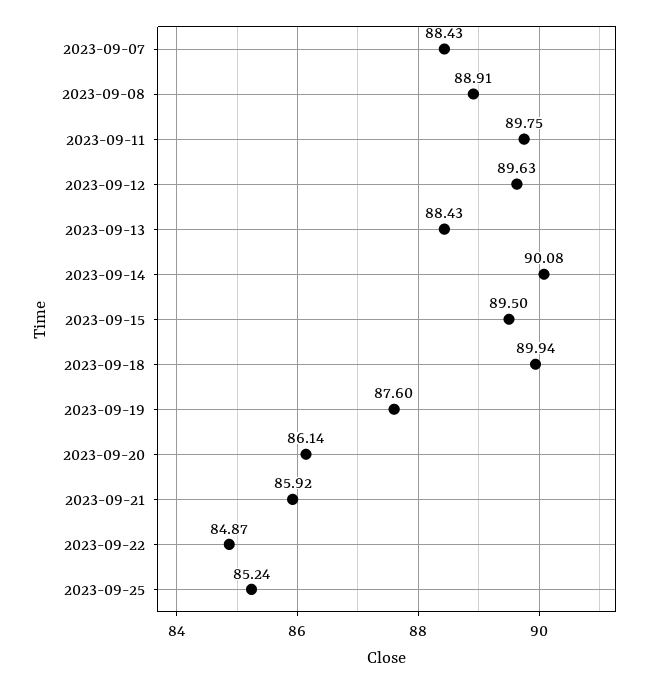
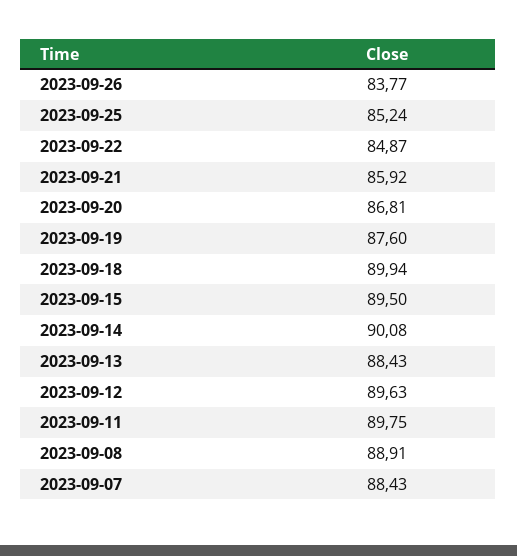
2023-09-20: 86.14 -> 86.81
2023-09-26: none -> 83.77

